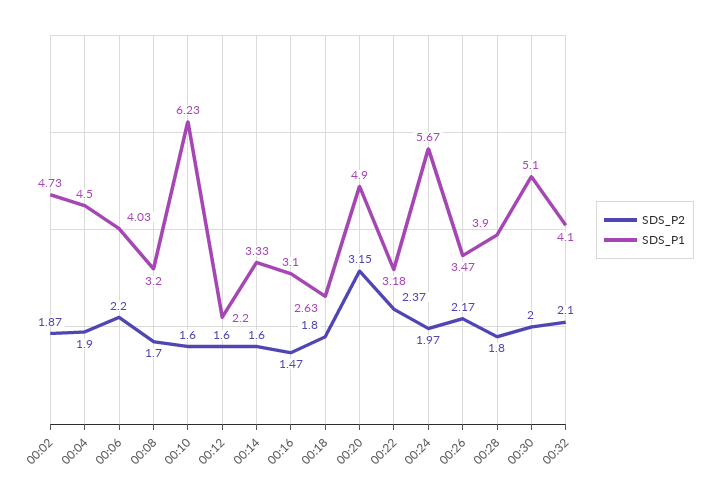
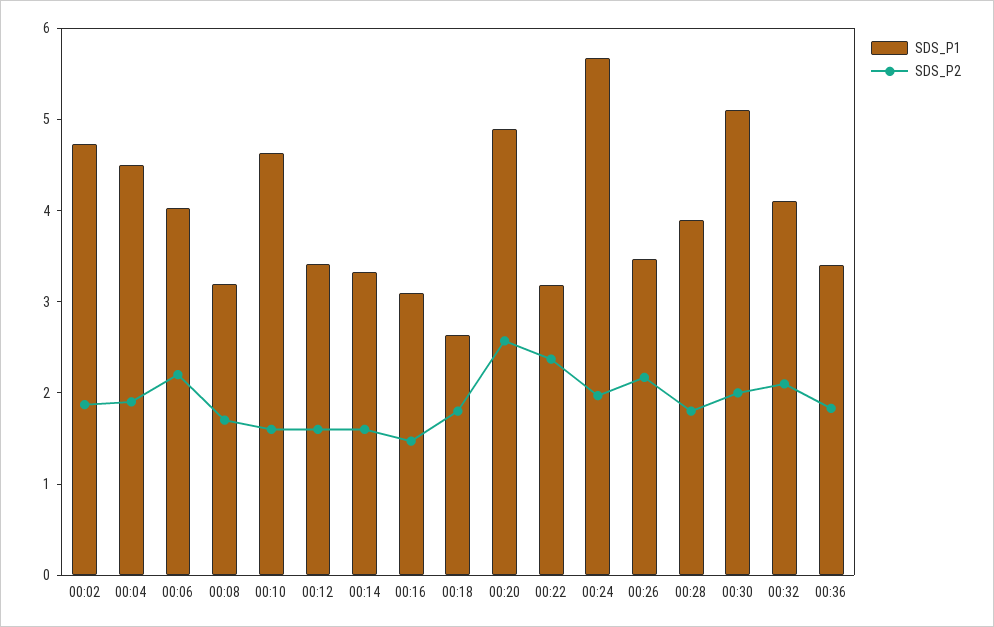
SDS_P1, 00:10: 6.23 -> 4.6
SDS_P1, 00:12: 2.2 -> 3.4
SDS_P2, 00:20: 3.15 -> 2.6
SDS_P1, 00:36: none -> 3.4
SDS_P2, 00:36: none -> 1.8

